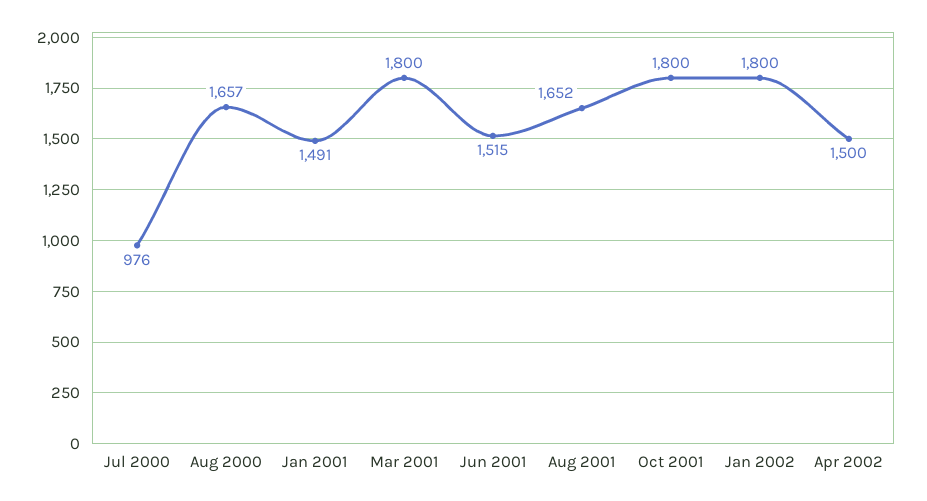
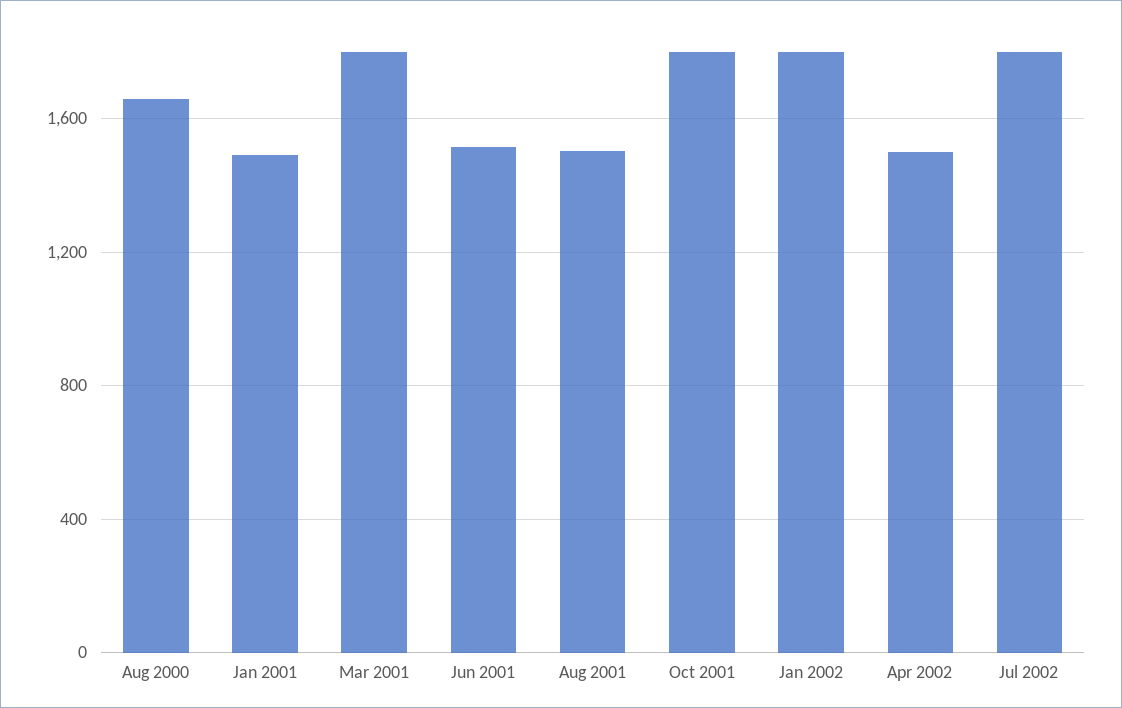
Jul 2000: 976 -> none
Aug 2001: 1652 -> 1500
Jul 2002: none -> 1800

